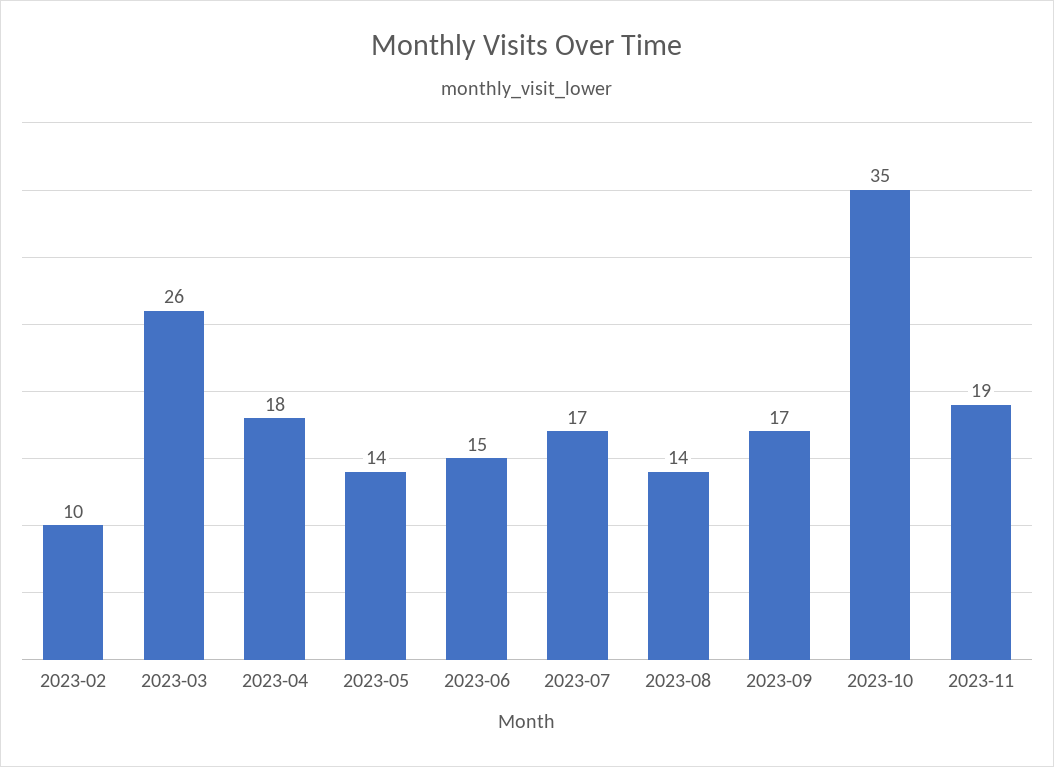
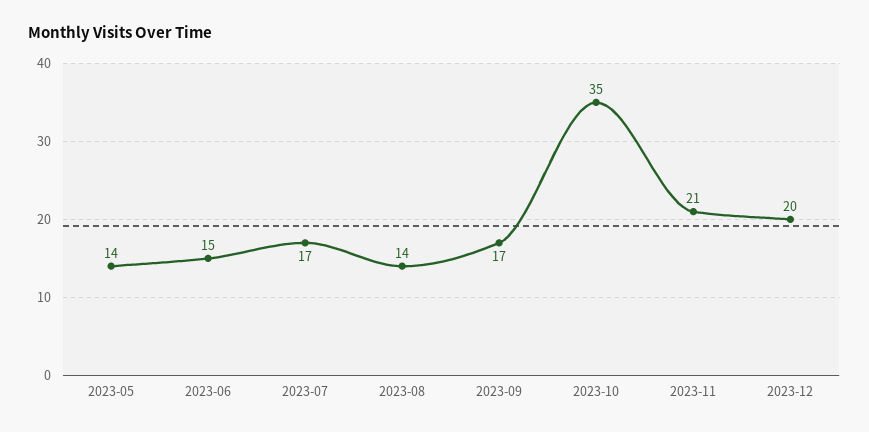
2023-02: 10 -> none
2023-03: 26 -> none
2023-04: 18 -> none
2023-11: 19 -> 21
2023-12: none -> 20

